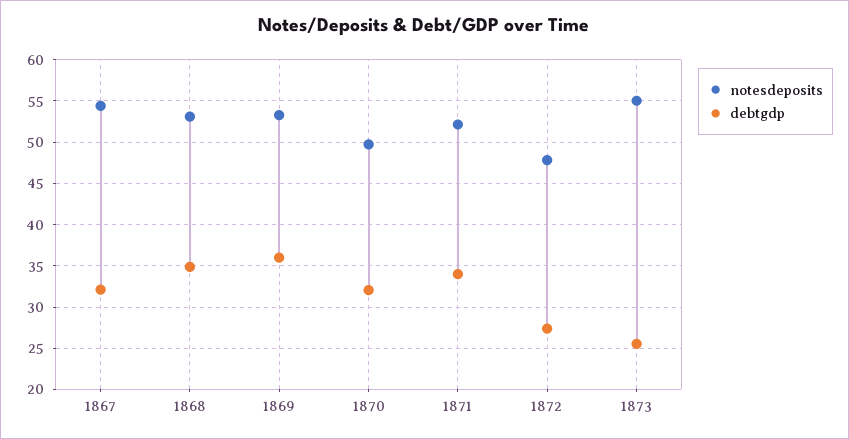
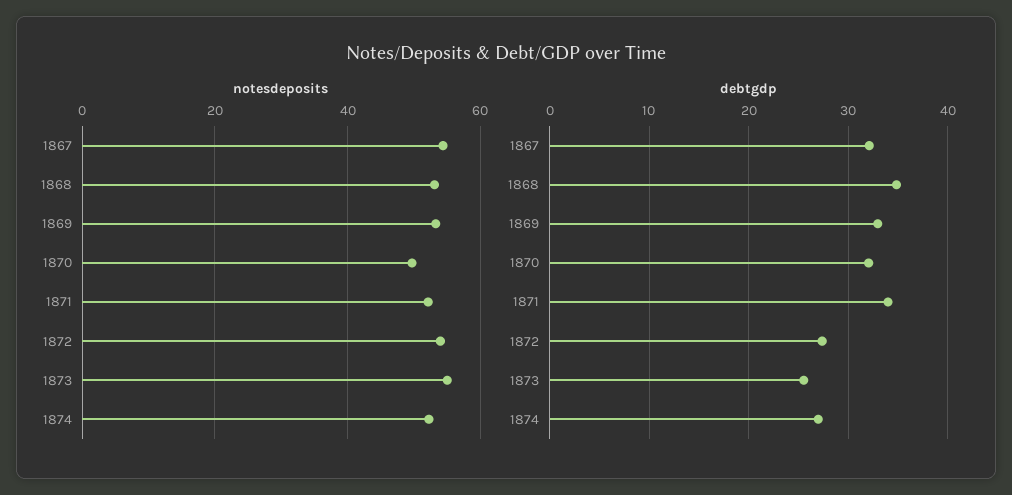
debtgdp, 1869: 36 -> 33
notesdeposits, 1872: 48 -> 54
notesdeposits, 1874: none -> 52
debtgdp, 1874: none -> 27

